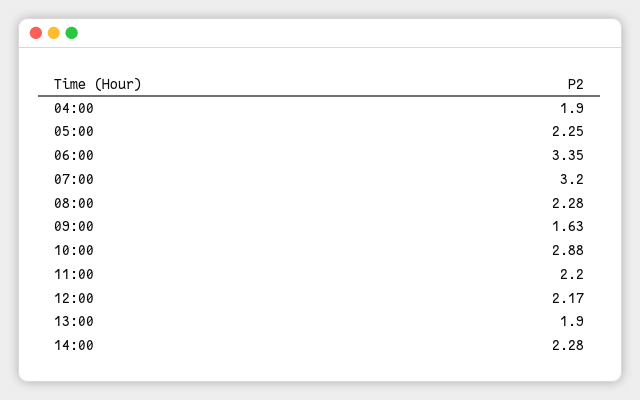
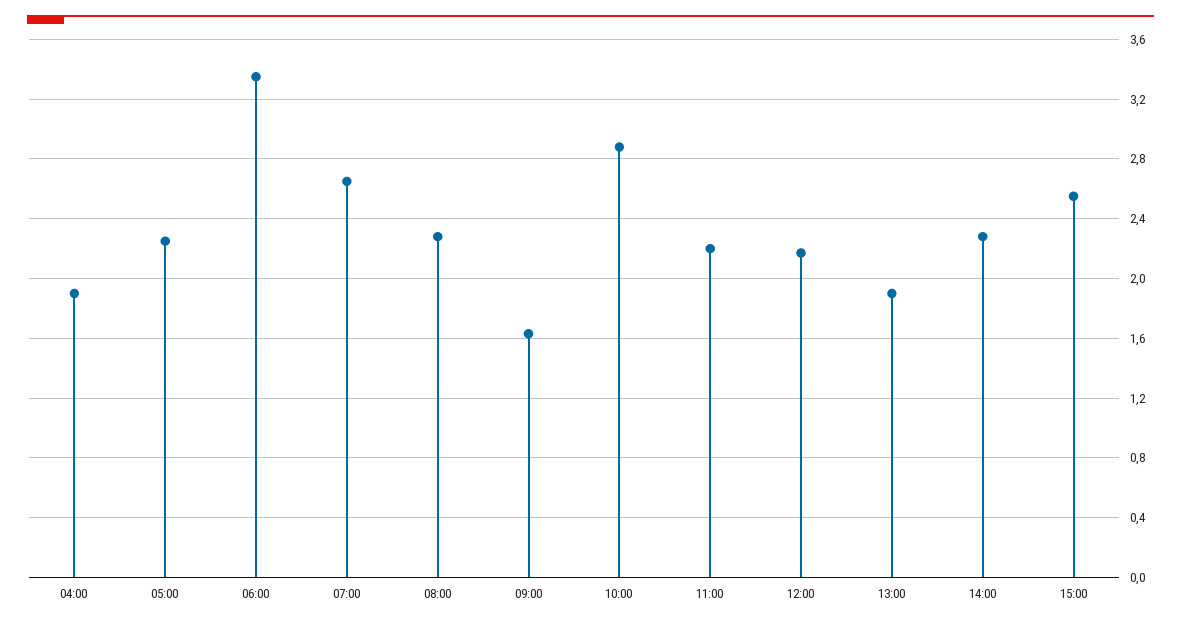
07:00: 3.2 -> 2.65
15:00: none -> 2.55

